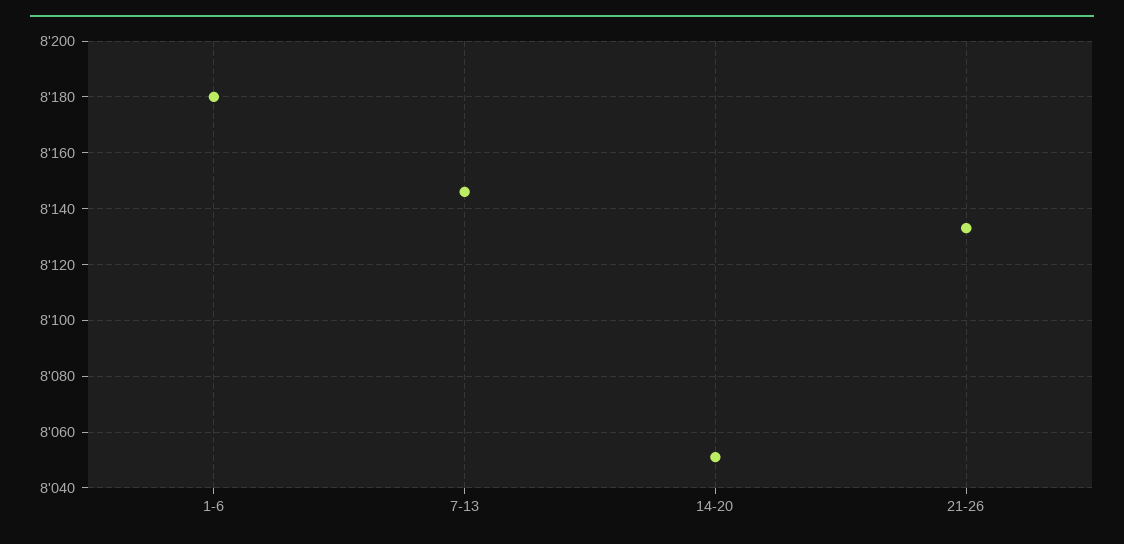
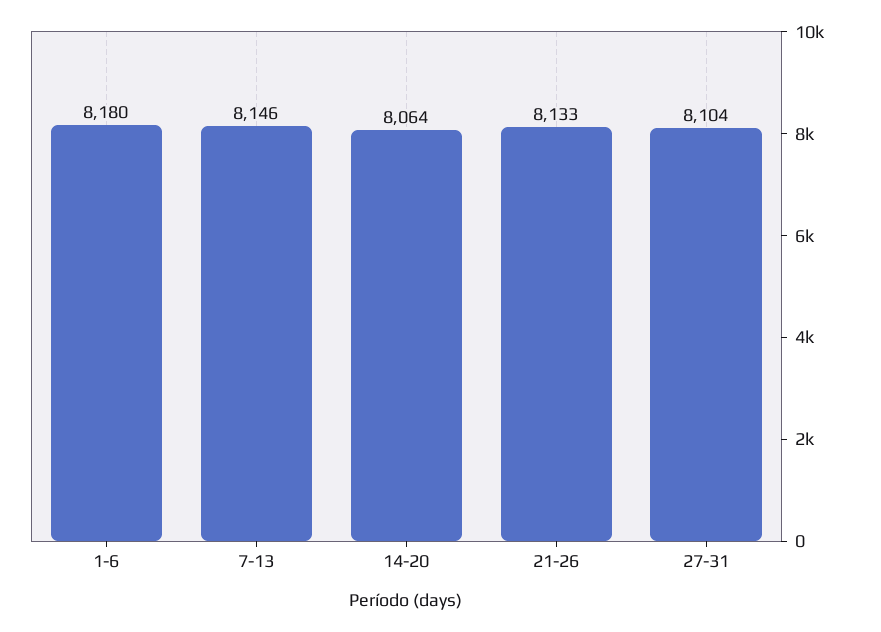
14-20: 8050 -> 8064
27-31: none -> 8104

